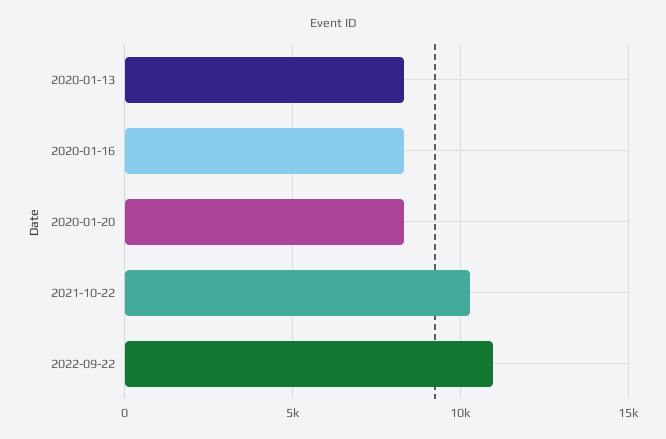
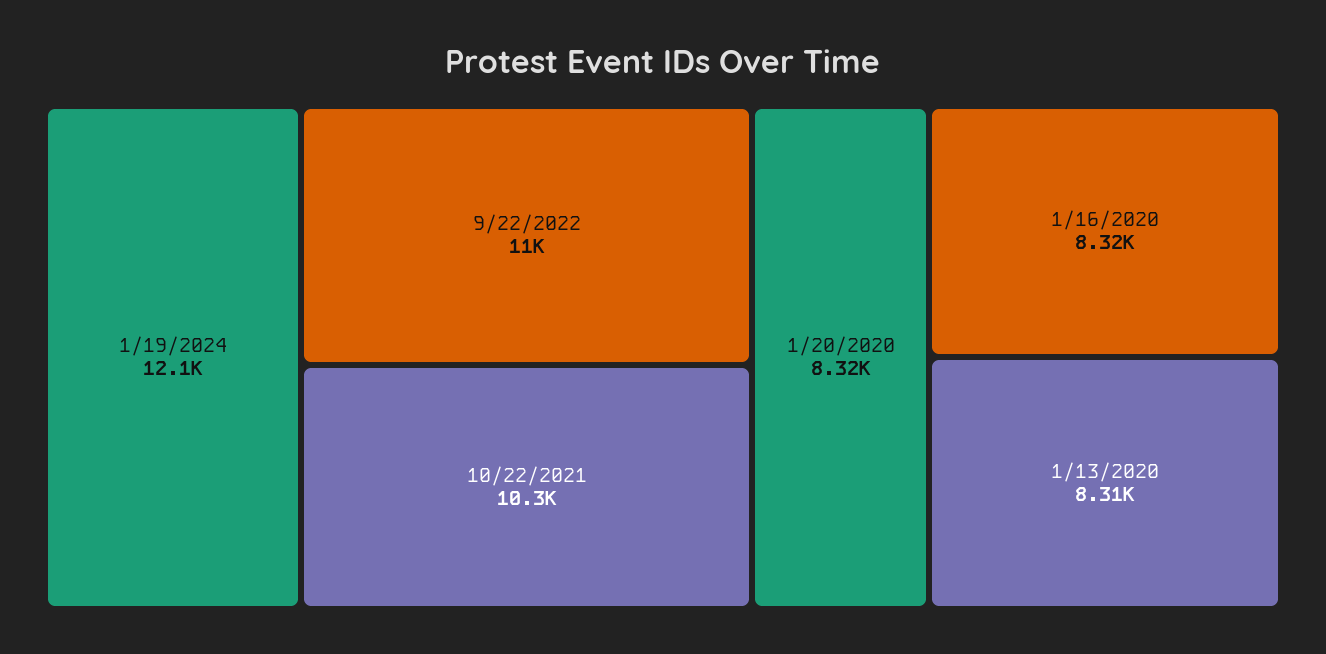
1/19/2024: none -> 12100

